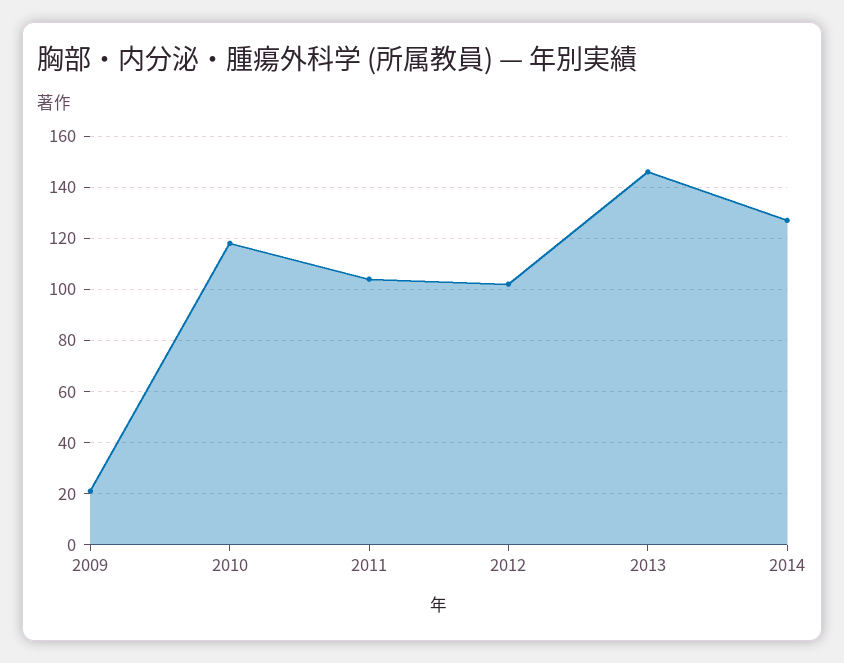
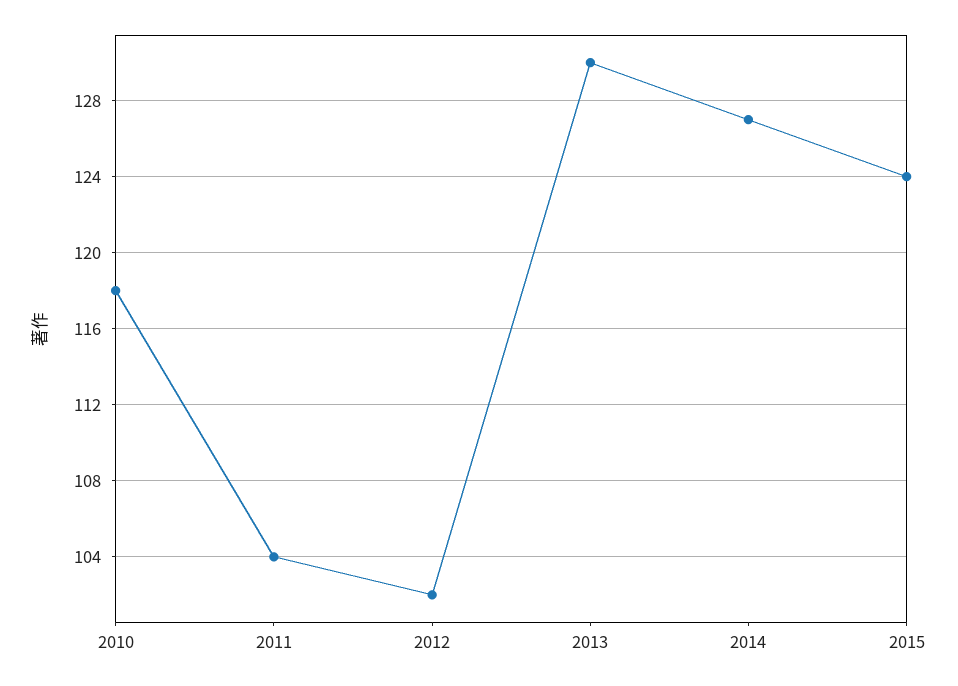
2009: 20 -> none
2013: 145 -> 130
2015: none -> 124

